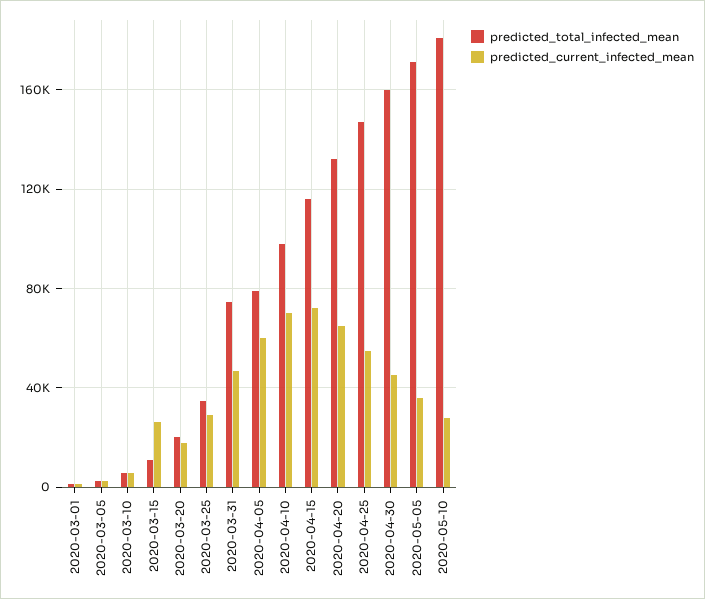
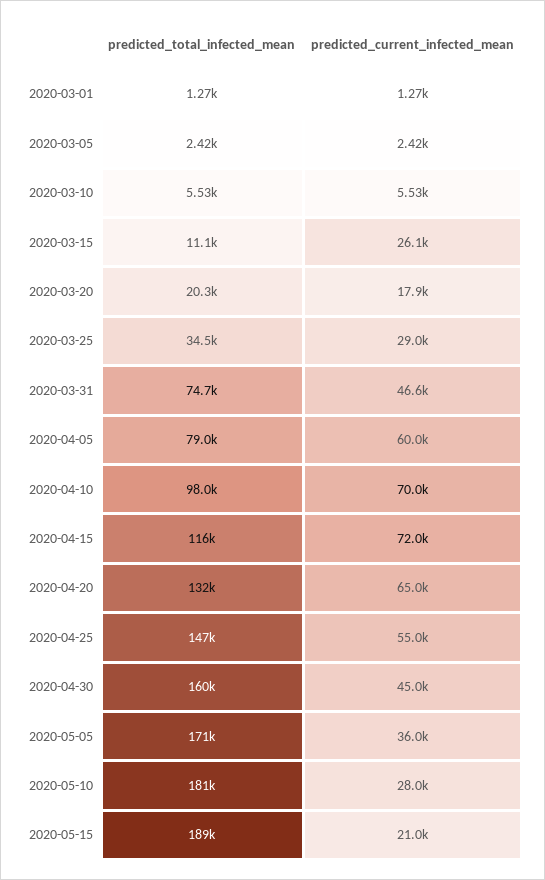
predicted_total_infected_mean, 2020-05-15: none -> 189000
predicted_current_infected_mean, 2020-05-15: none -> 21000

